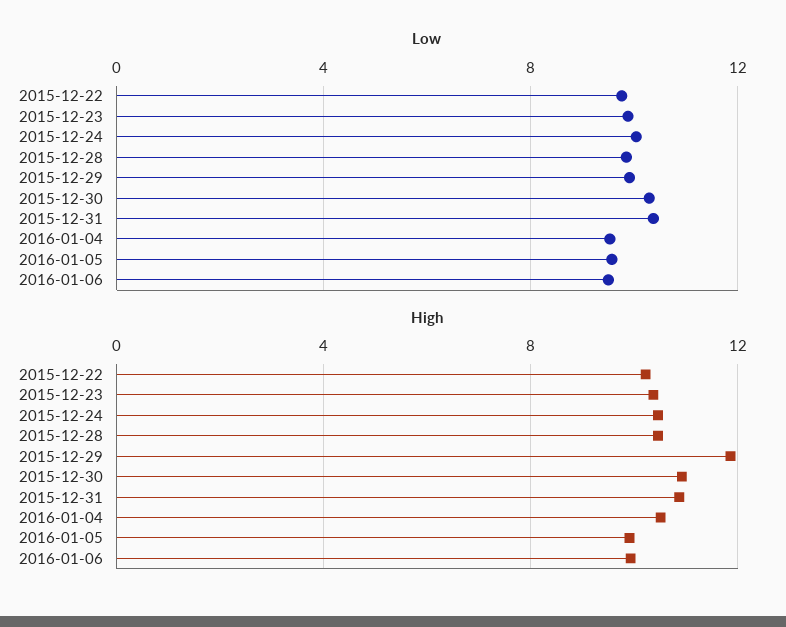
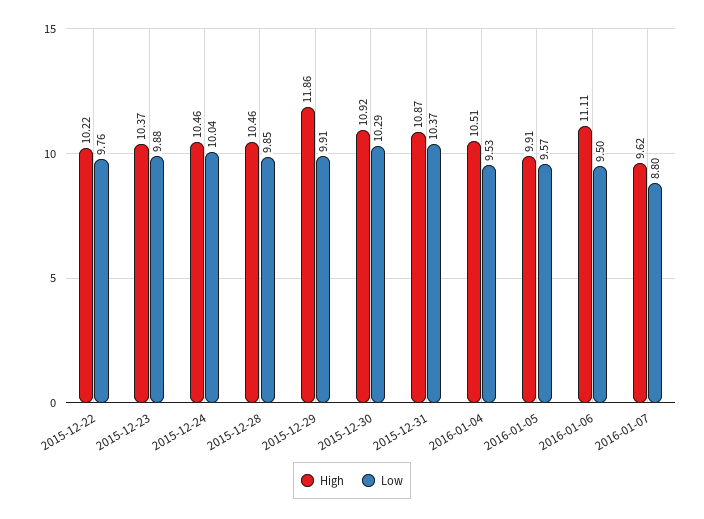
High, 2016-01-06: 10 -> 11.11
High, 2016-01-07: none -> 9.62
Low, 2016-01-07: none -> 8.8

